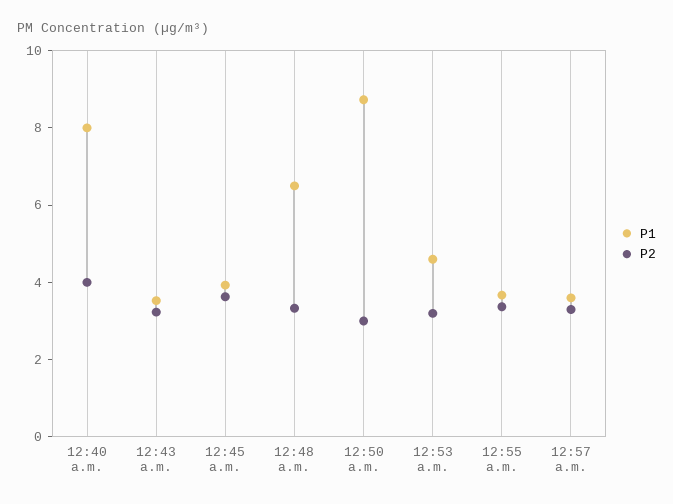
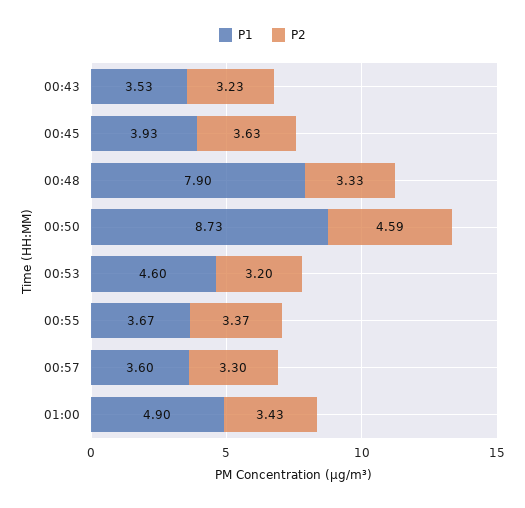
P1, 12:40 a.m.: 8 -> none
P2, 12:40 a.m.: 4 -> none
P1, 12:48 a.m.: 6.5 -> 7.9
P2, 12:50 a.m.: 3 -> 4.59
P1, 01:00: none -> 4.9
P2, 01:00: none -> 3.43

